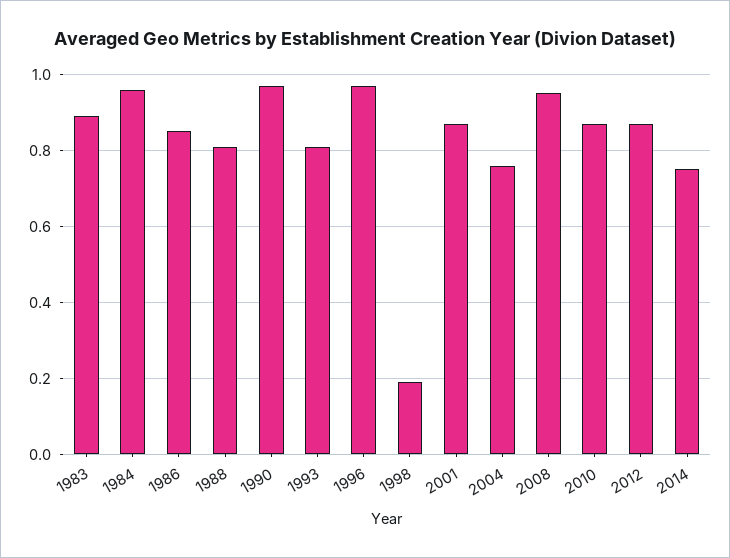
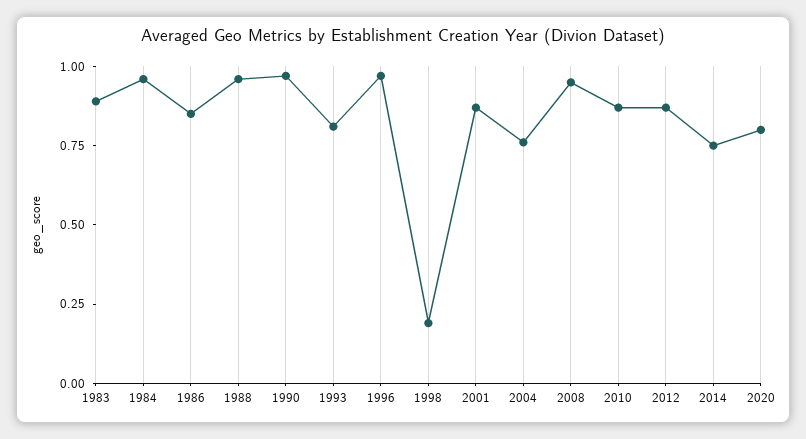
1988: 0.8 -> 0.95
2020: none -> 0.8

